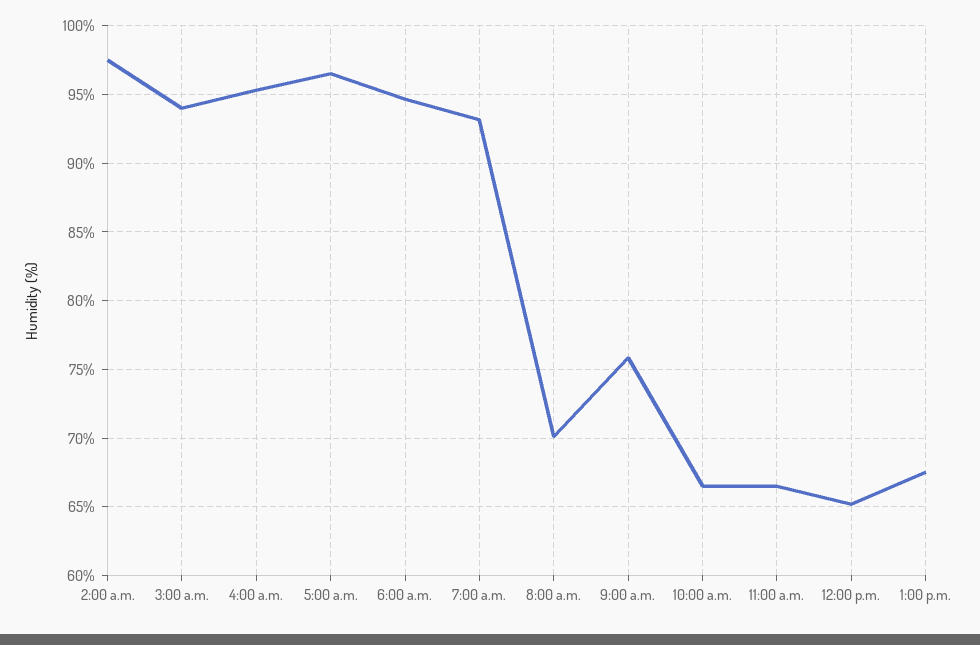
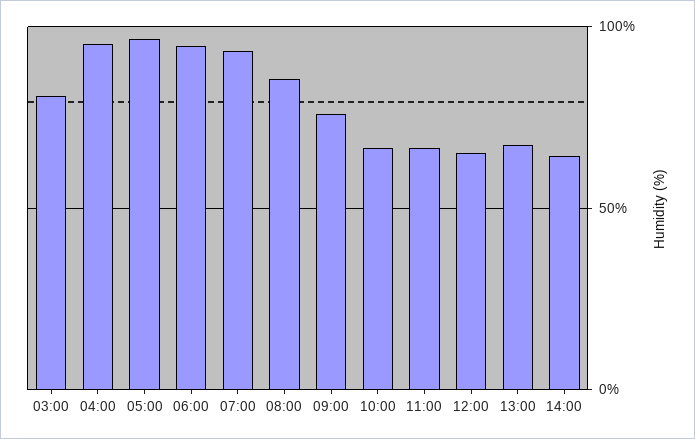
2:00 a.m.: 97.5 -> none
3:00 a.m.: 94 -> 80
8:00 a.m.: 70 -> 85
14:00: none -> 65

